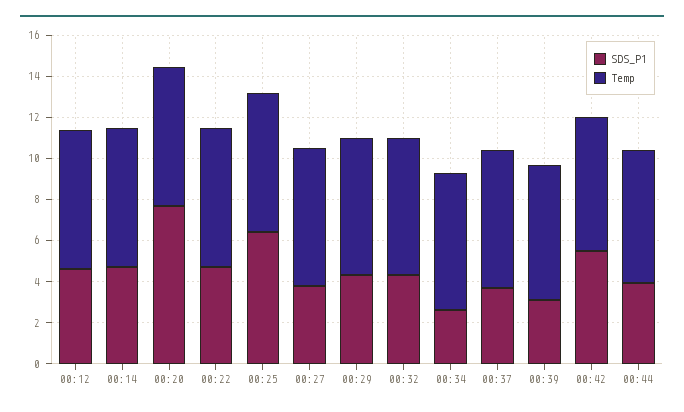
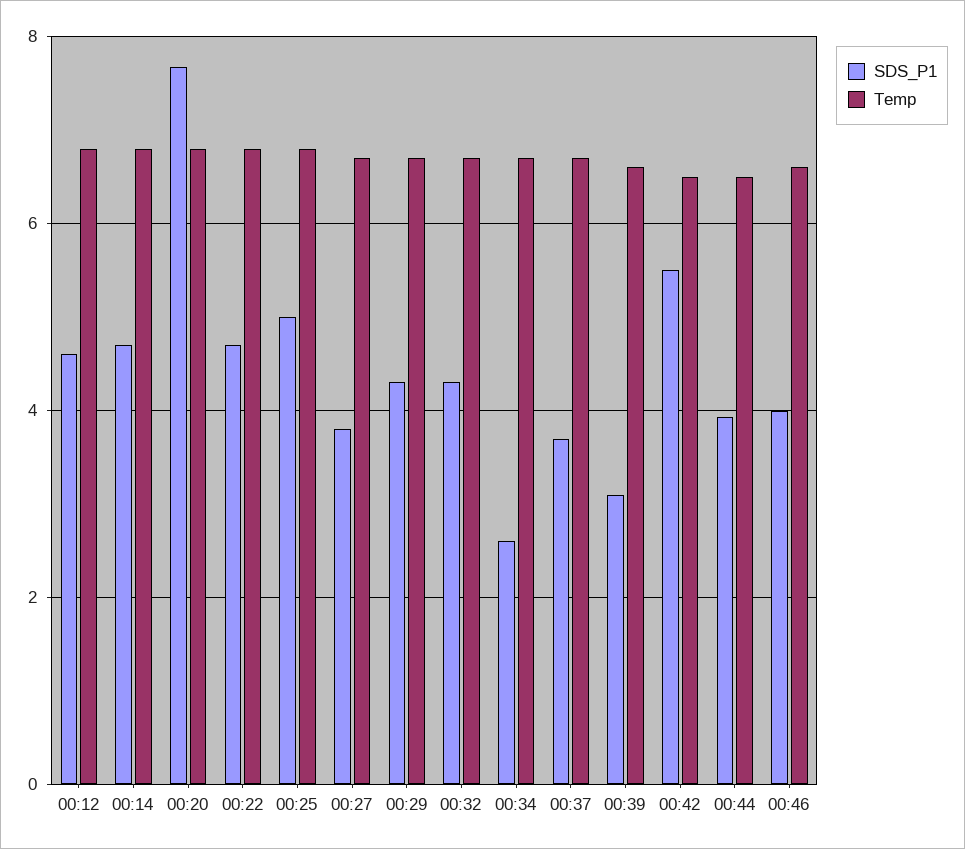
SDS_P1, 00:25: 6.5 -> 5
SDS_P1, 00:46: none -> 4
Temp, 00:46: none -> 6.6

